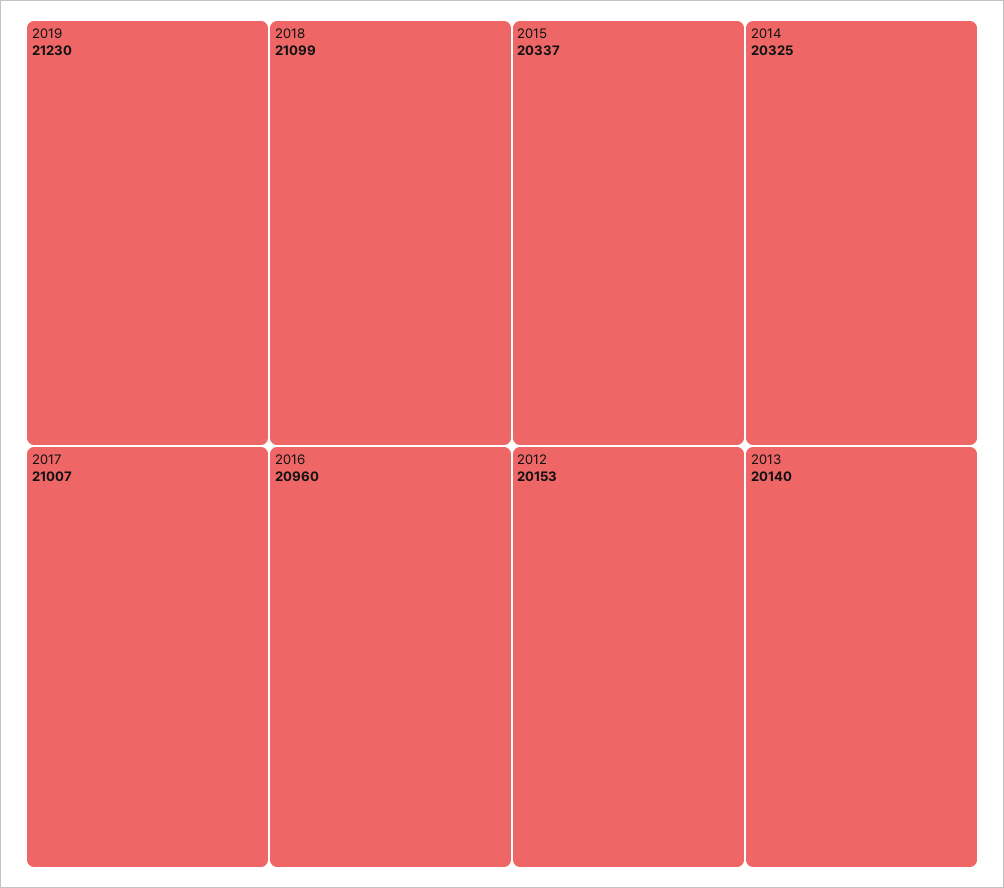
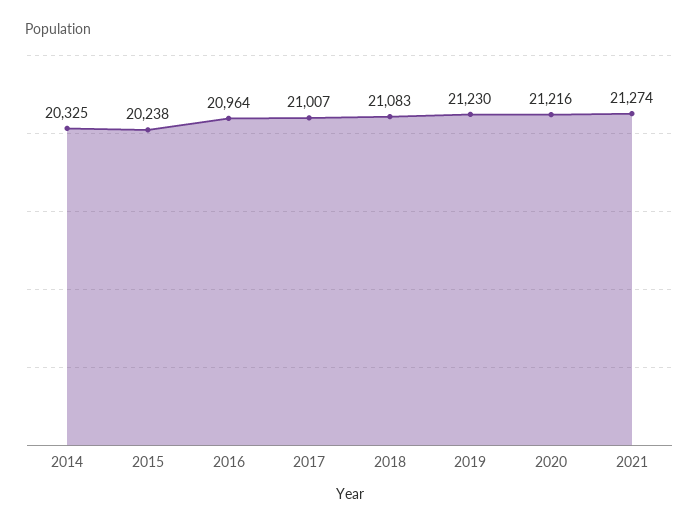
2018: 21099 -> 21083
2016: 20960 -> 20964
2015: 20337 -> 20238
2012: 20153 -> none
2013: 20140 -> none
2020: none -> 21216
2021: none -> 21274

